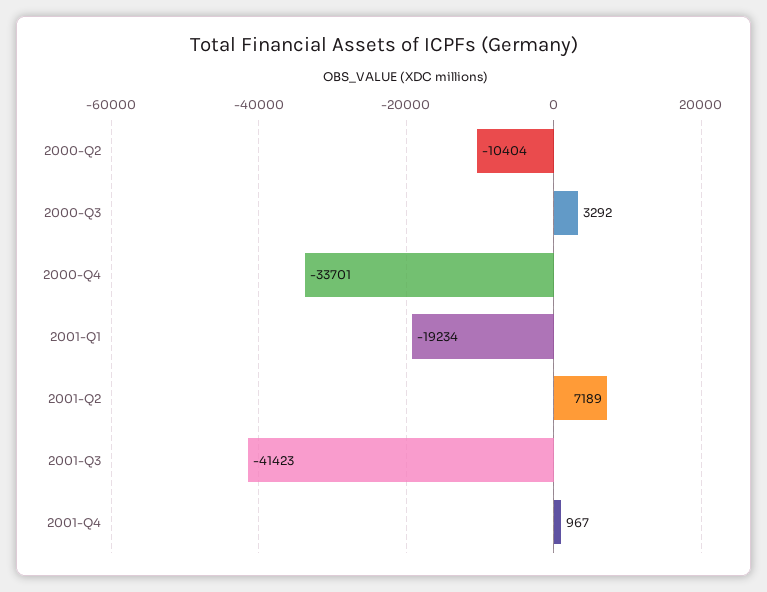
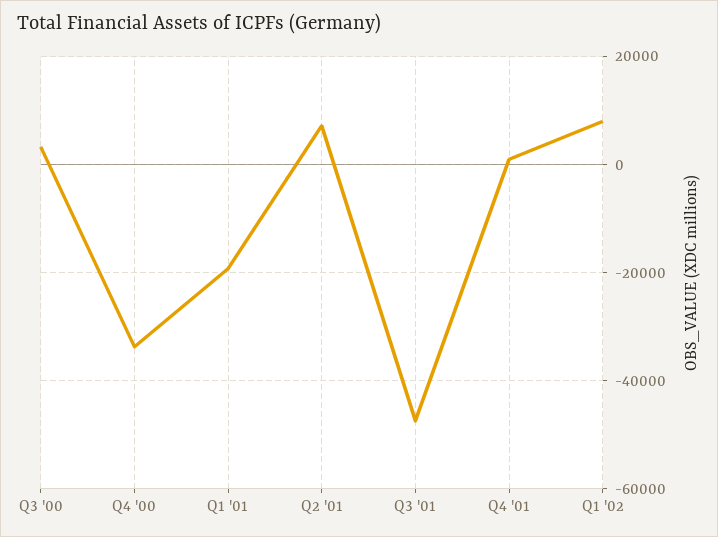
2000-Q2: -10404 -> none
2001-Q3: -41423 -> -48000
Q1 '02: none -> 8000

